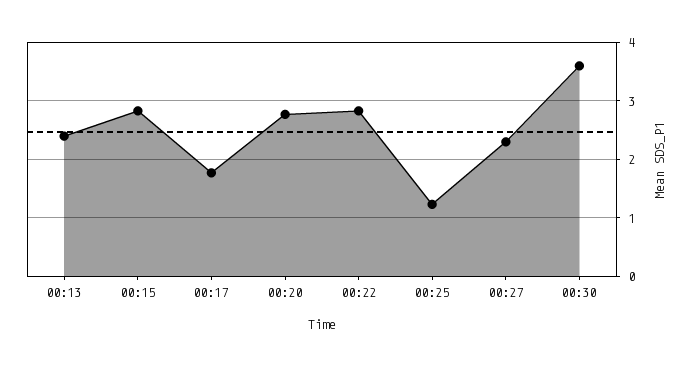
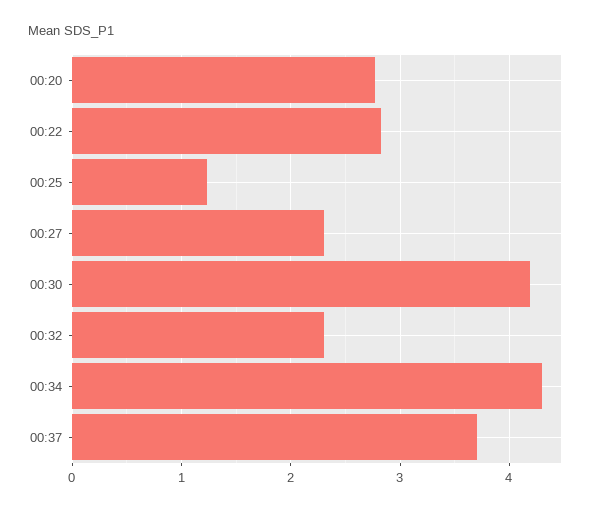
00:13: 2.4 -> none
00:15: 2.8 -> none
00:17: 1.8 -> none
00:30: 3.6 -> 4.2
00:32: none -> 2.3
00:34: none -> 4.3
00:37: none -> 3.7

